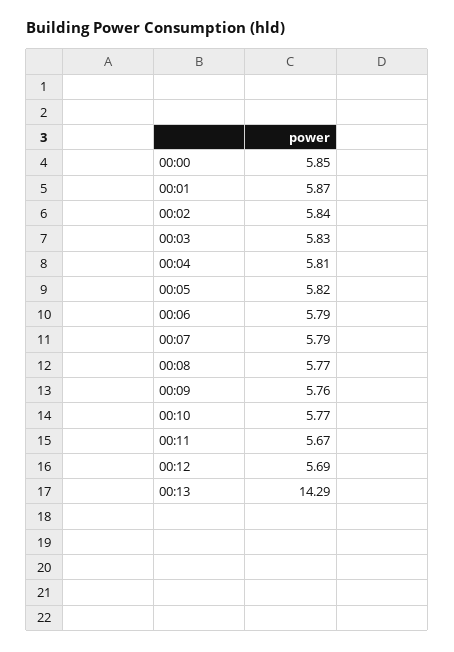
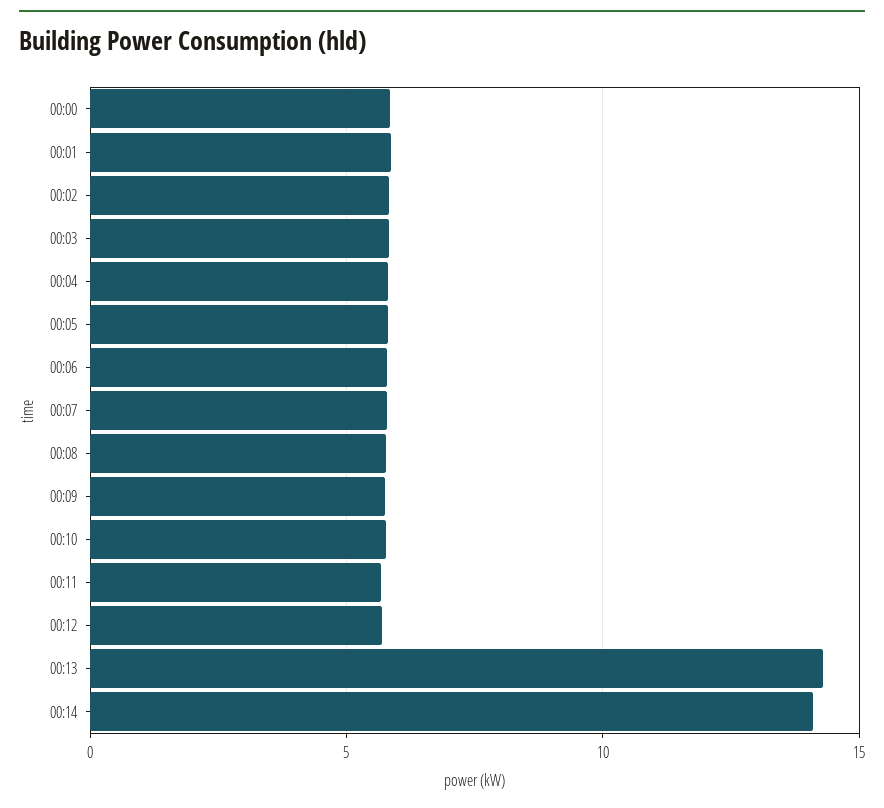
00:14: none -> 14

